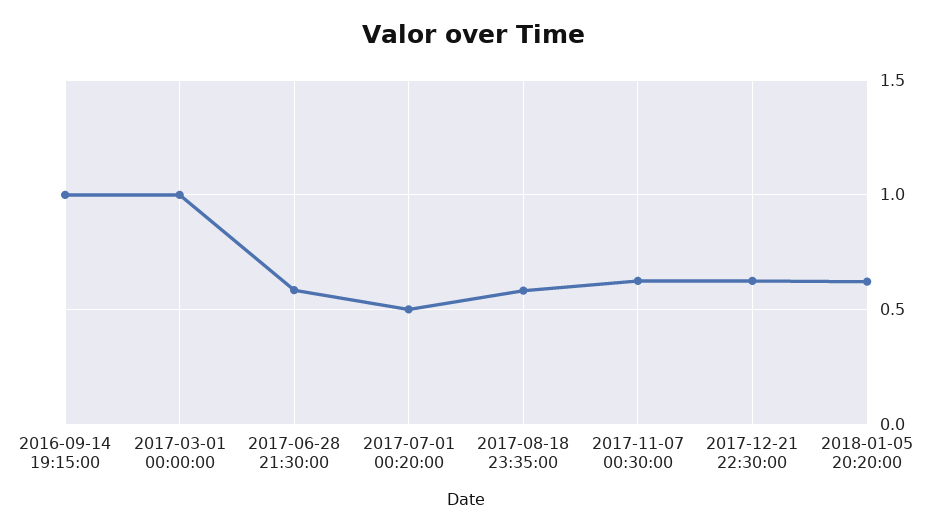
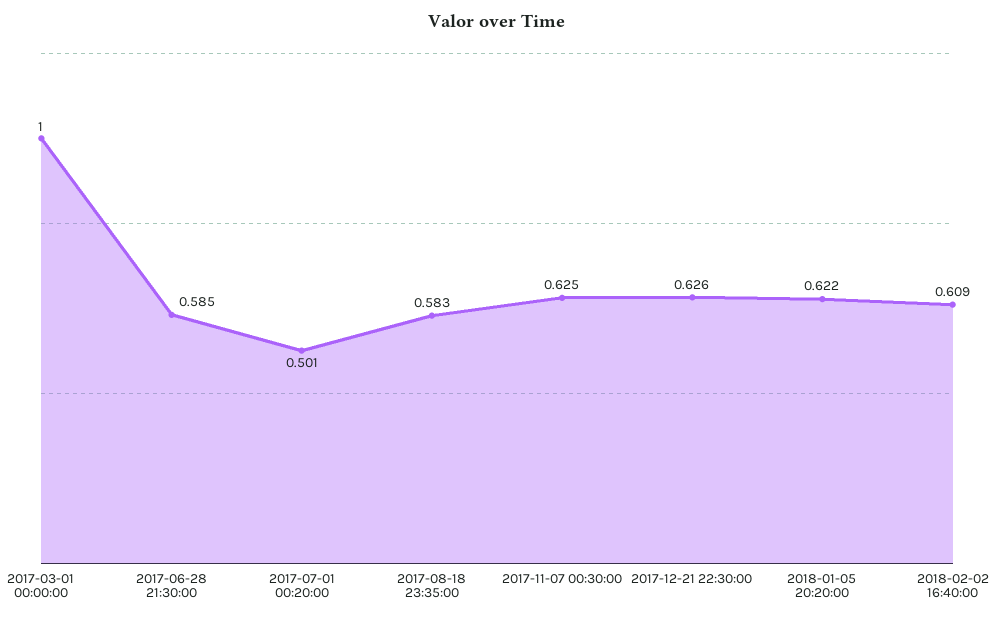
2016-09-14 19:15:00: 1 -> none
2018-02-02 16:40:00: none -> 0.609

